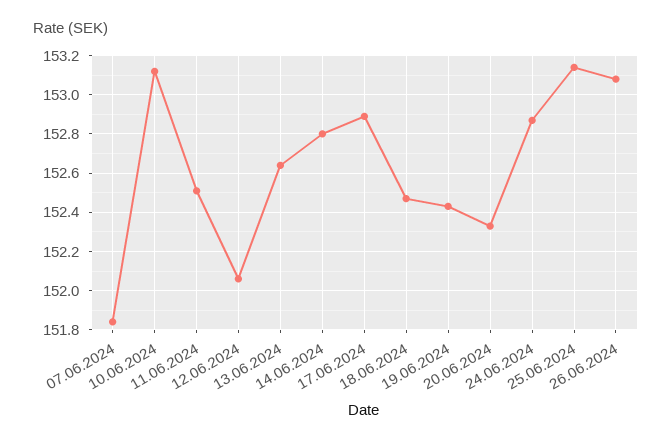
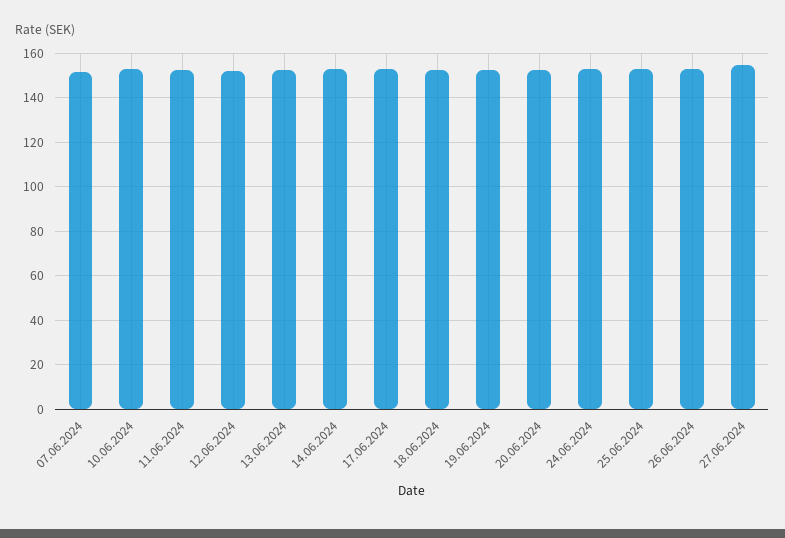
27.06.2024: none -> 155

